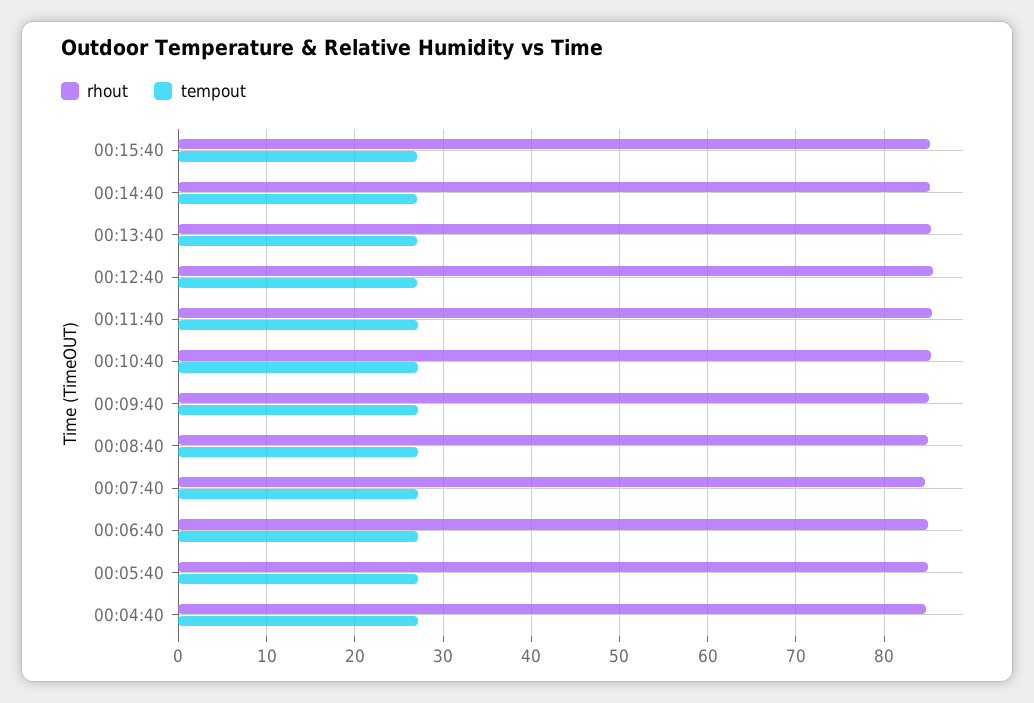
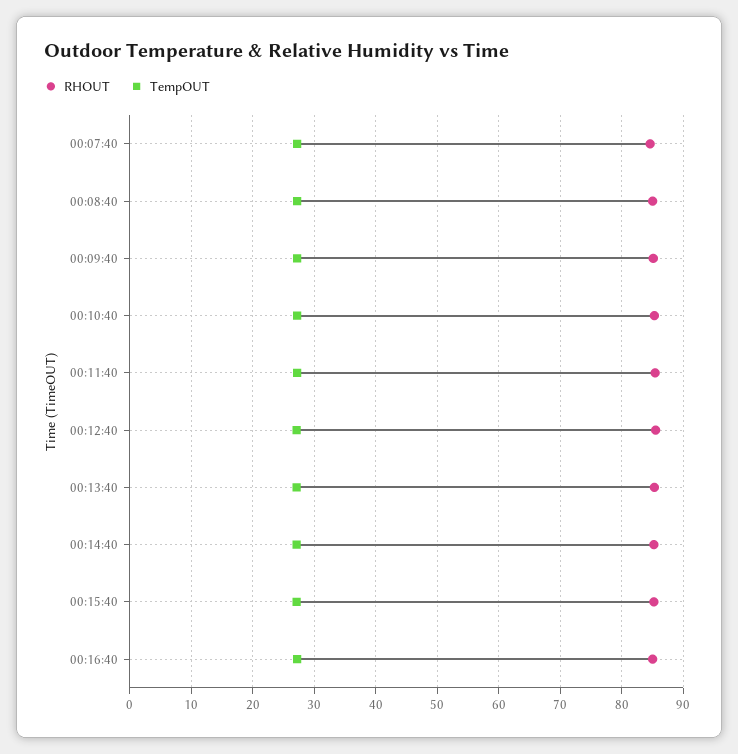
rhout, 00:06:40: 85 -> none
tempout, 00:06:40: 27 -> none
rhout, 00:05:40: 85 -> none
tempout, 00:05:40: 27 -> none
rhout, 00:04:40: 85 -> none
tempout, 00:04:40: 27 -> none
rhout, 00:16:40: none -> 85
tempout, 00:16:40: none -> 27

